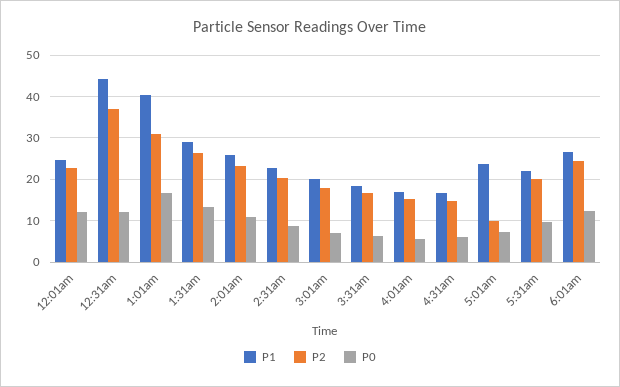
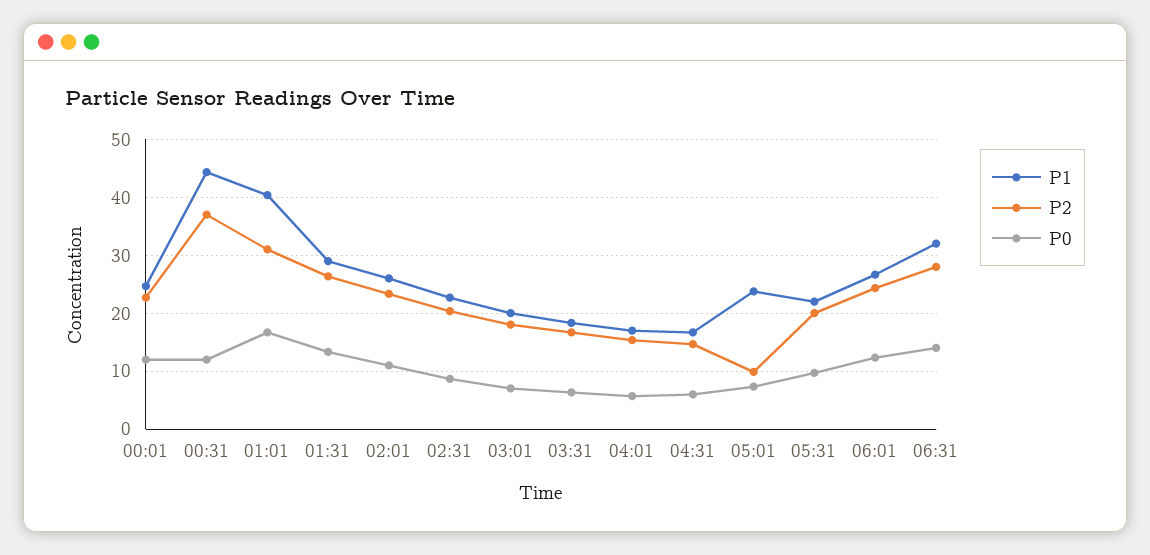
P1, 06:31: none -> 32
P2, 06:31: none -> 28
P0, 06:31: none -> 14

